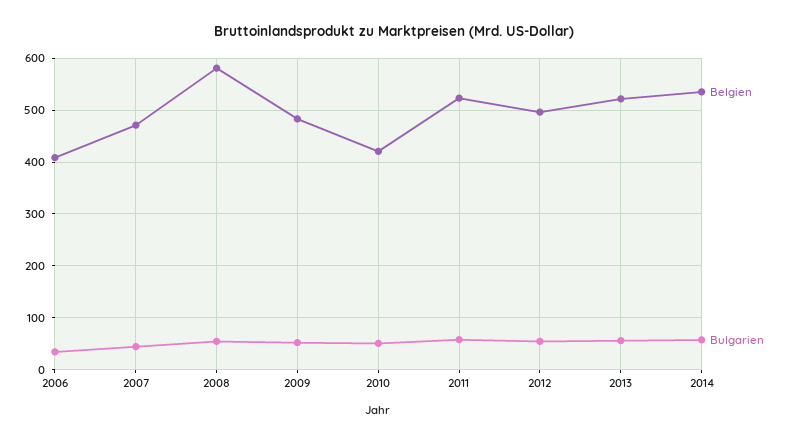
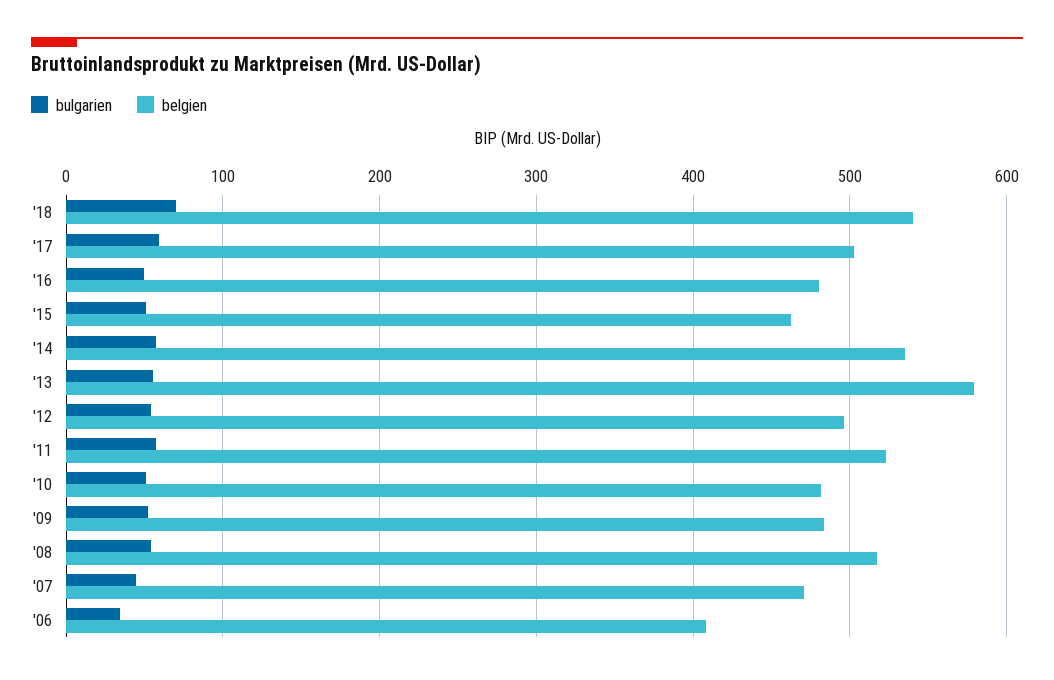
Belgien, 2008: 580 -> 520
Belgien, 2010: 420 -> 480
Belgien, 2013: 520 -> 580
Bulgarien, '18: none -> 70
Belgien, '18: none -> 540
Bulgarien, '17: none -> 60
Belgien, '17: none -> 500
Bulgarien, '16: none -> 50
Belgien, '16: none -> 480
Bulgarien, '15: none -> 50
Belgien, '15: none -> 460

